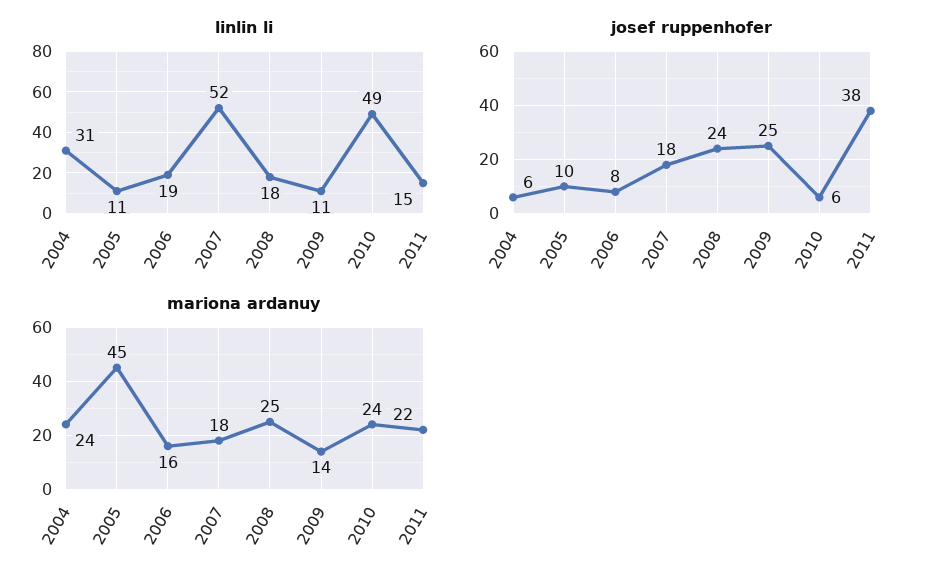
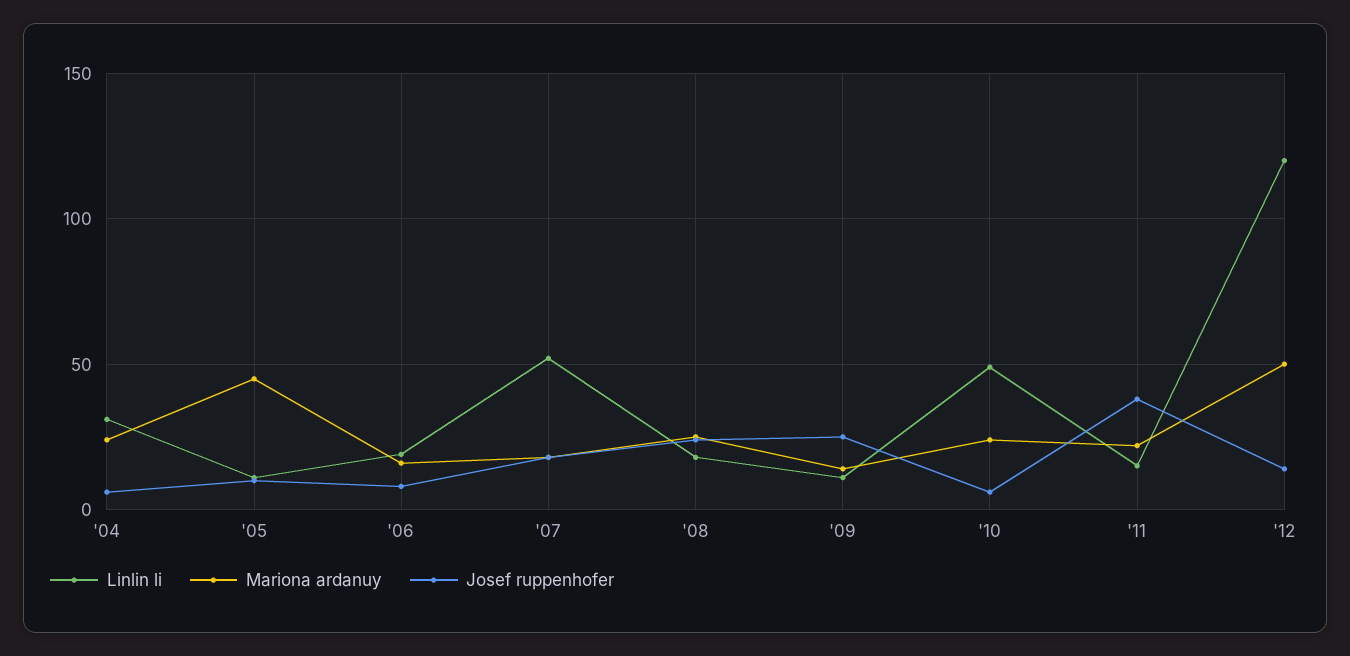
linlin li, '12: none -> 120
mariona ardanuy, '12: none -> 50
josef ruppenhofer, '12: none -> 15

